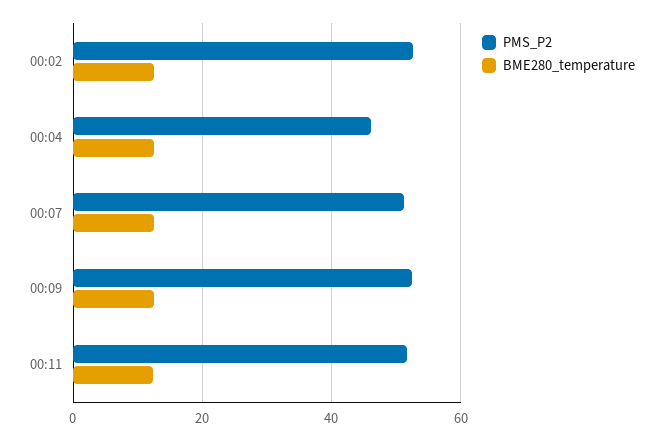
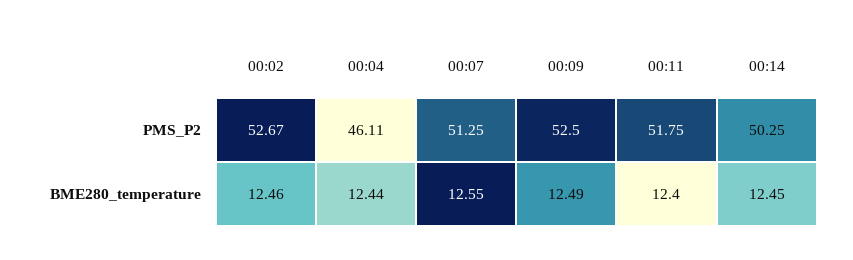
PMS_P2, 00:14: none -> 50.25
BME280_temperature, 00:14: none -> 12.45

